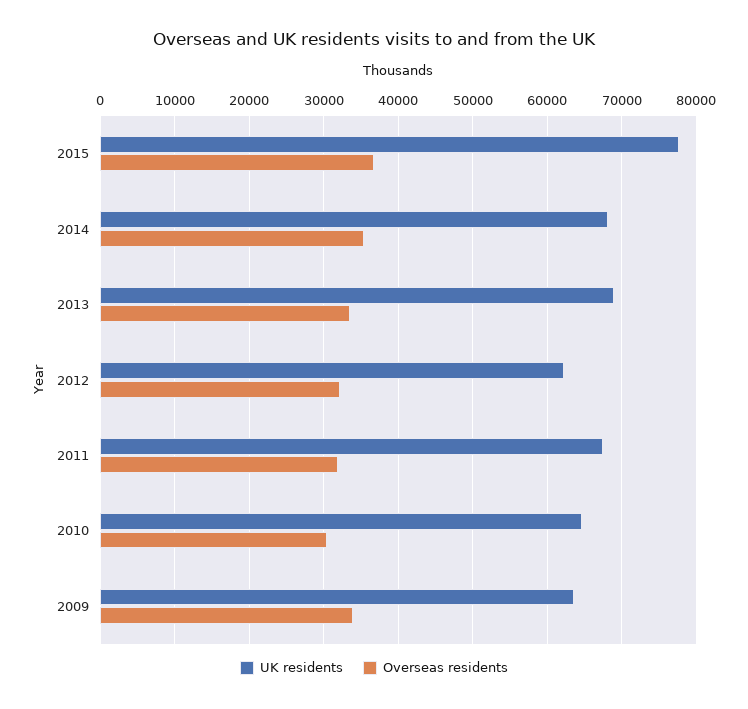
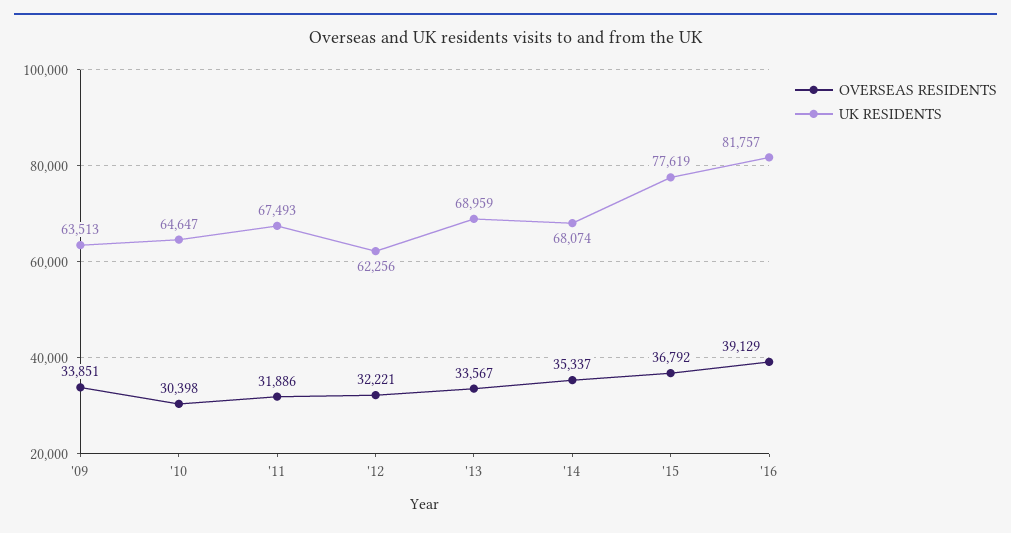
Overseas residents, '16: none -> 39129
UK residents, '16: none -> 81757

